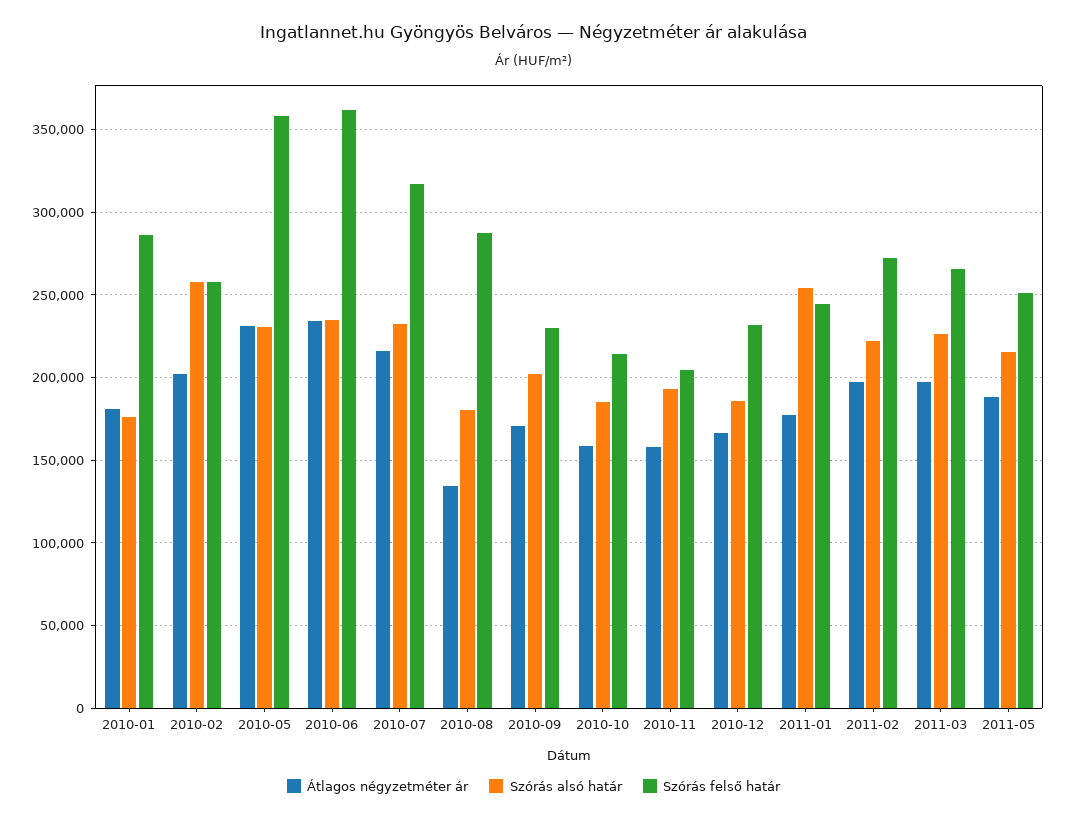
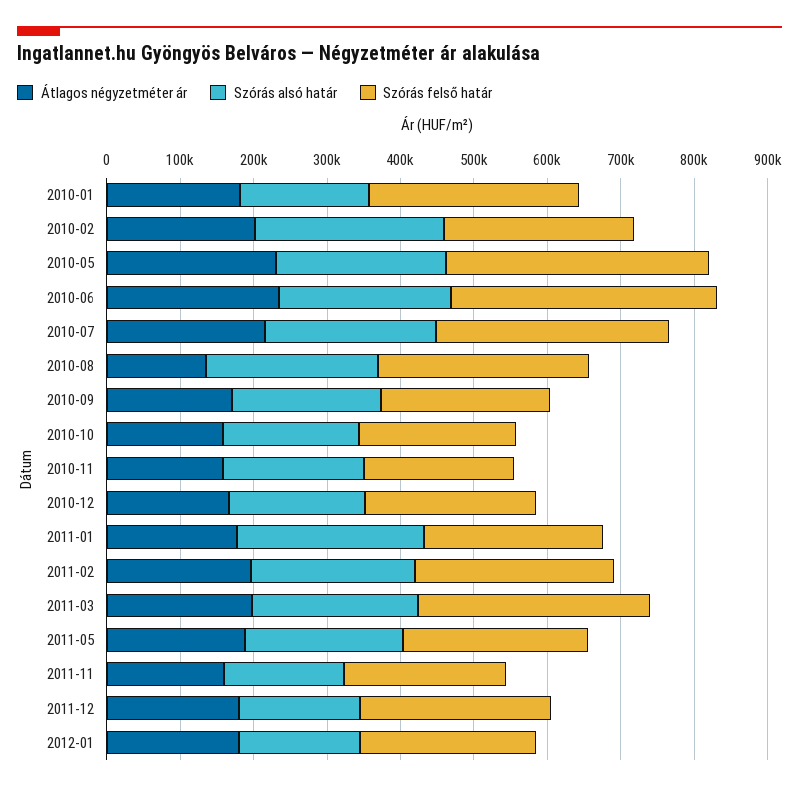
Szórás alsó határ, 2010-08: 180000 -> 240000
Szórás felső határ, 2011-03: 265000 -> 320000
Átlagos négyzetméter ár, 2011-11: none -> 160000
Szórás alsó határ, 2011-11: none -> 160000
Szórás felső határ, 2011-11: none -> 220000
Átlagos négyzetméter ár, 2011-12: none -> 180000
Szórás alsó határ, 2011-12: none -> 160000
Szórás felső határ, 2011-12: none -> 260000
Átlagos négyzetméter ár, 2012-01: none -> 180000
Szórás alsó határ, 2012-01: none -> 160000
Szórás felső határ, 2012-01: none -> 240000

